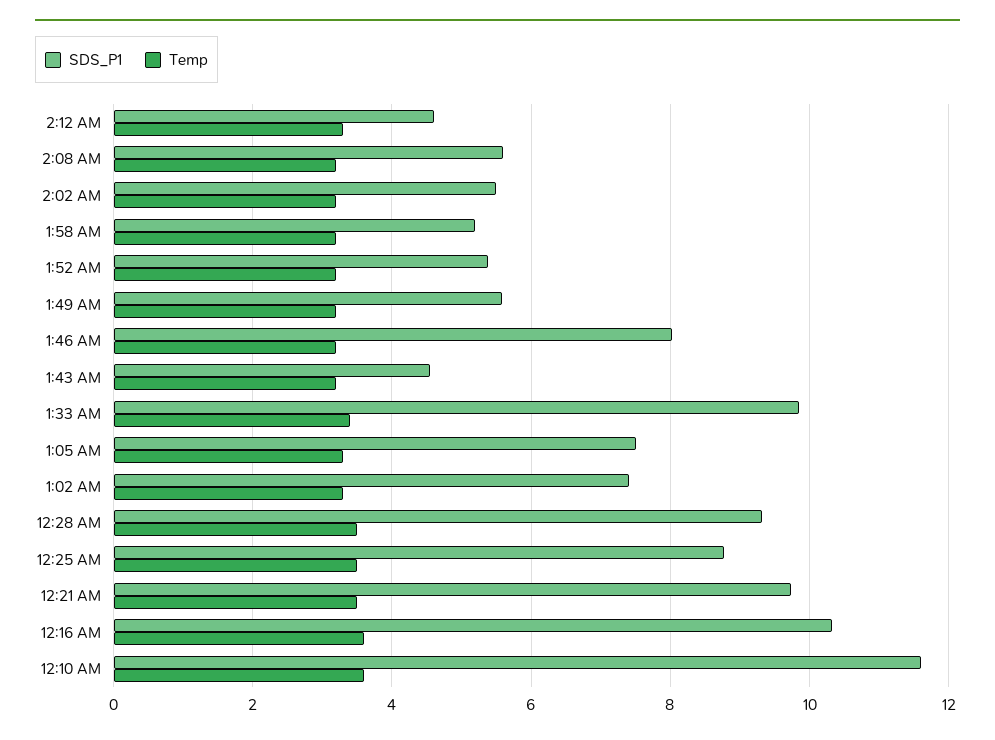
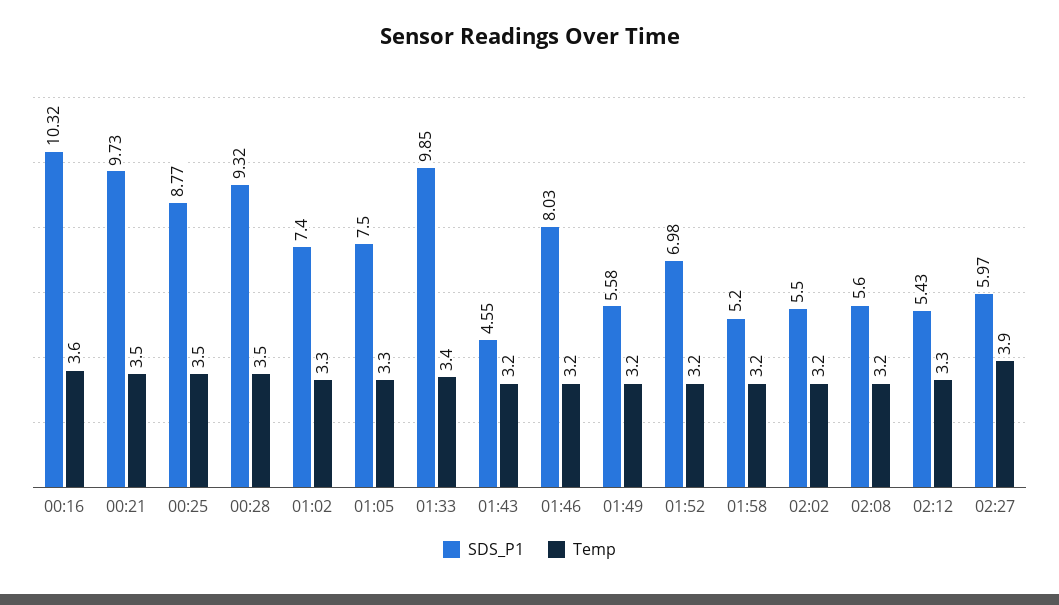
SDS_P1, 2:12 AM: 4.6 -> 5.43
SDS_P1, 1:52 AM: 5.4 -> 6.98
SDS_P1, 12:10 AM: 11.6 -> none
Temp, 12:10 AM: 3.6 -> none
SDS_P1, 02:27: none -> 5.97
Temp, 02:27: none -> 3.9

